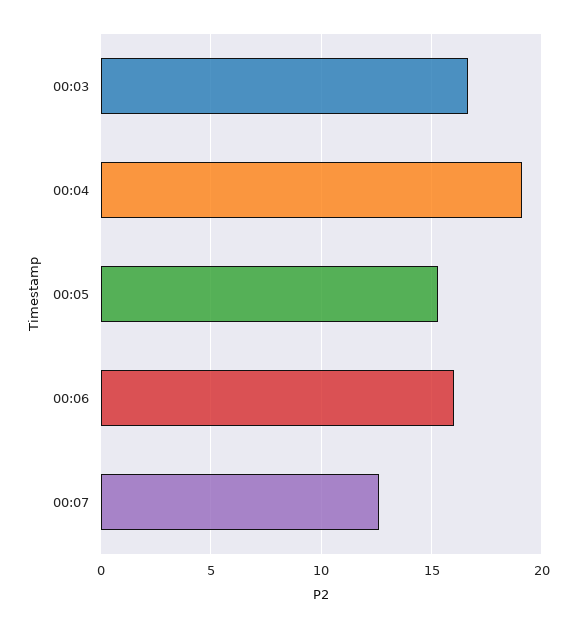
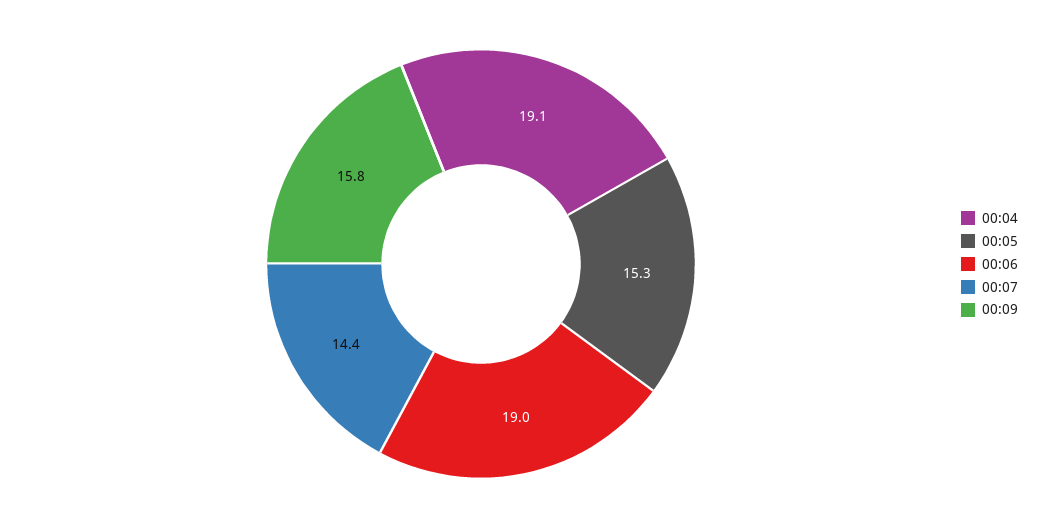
00:03: 16.5 -> none
00:06: 16 -> 19
00:07: 12.5 -> 14.4
00:09: none -> 15.8

